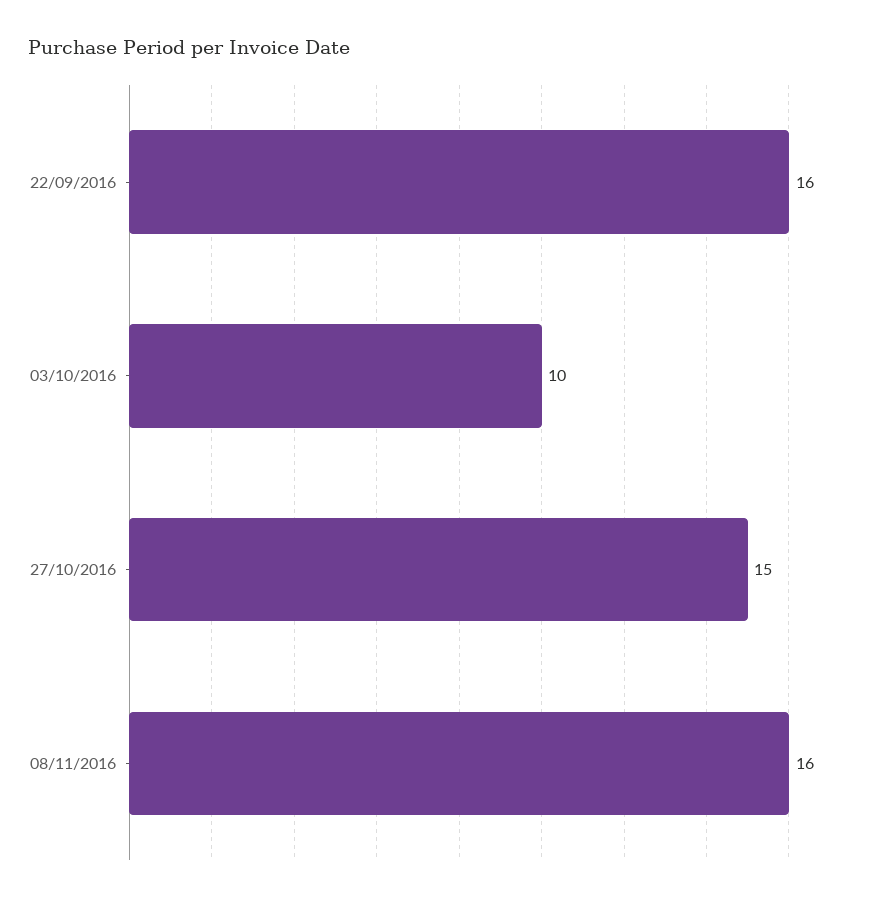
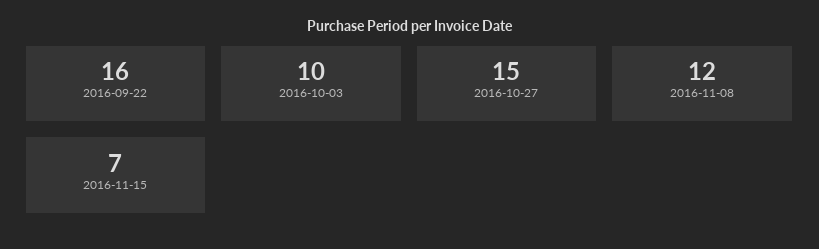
08/11/2016: 16 -> 12
2016-11-15: none -> 7

